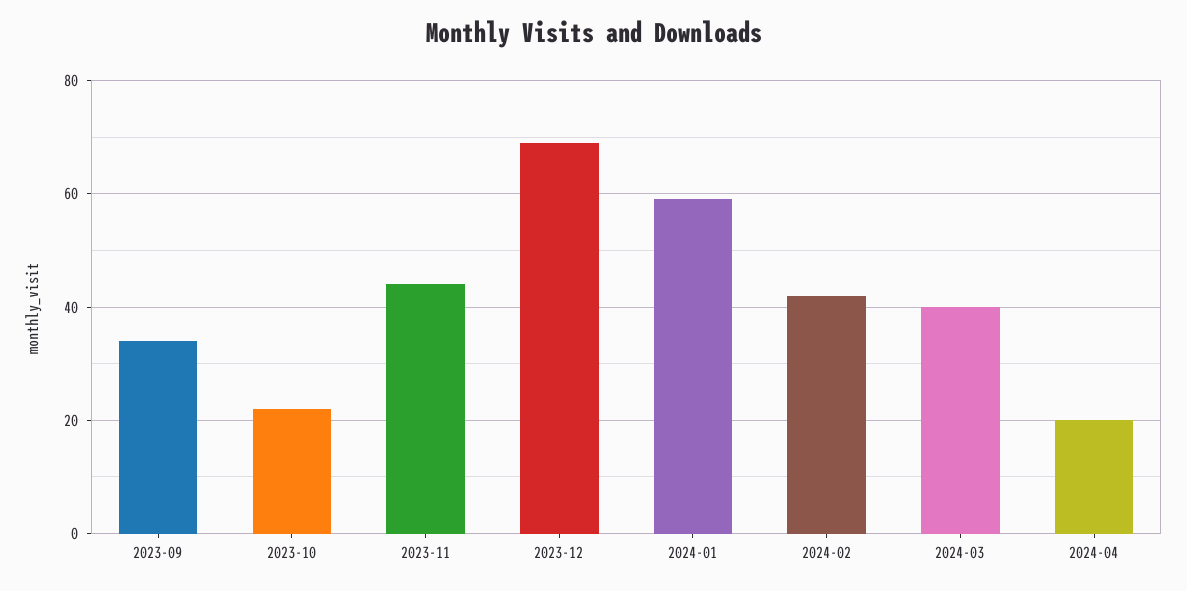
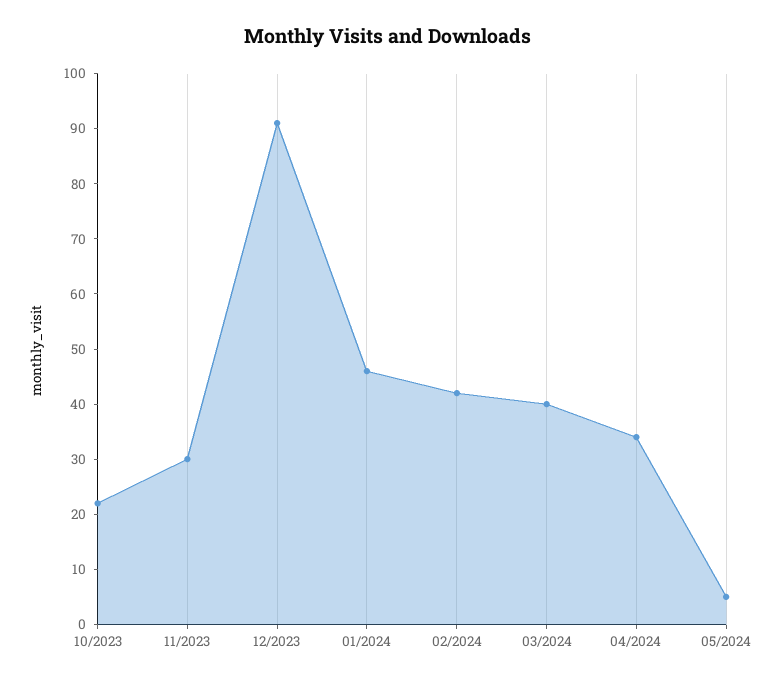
2023-09: 35 -> none
2023-11: 45 -> 30
2023-12: 70 -> 90
2024-01: 60 -> 45
2024-04: 20 -> 35
05/2024: none -> 5

